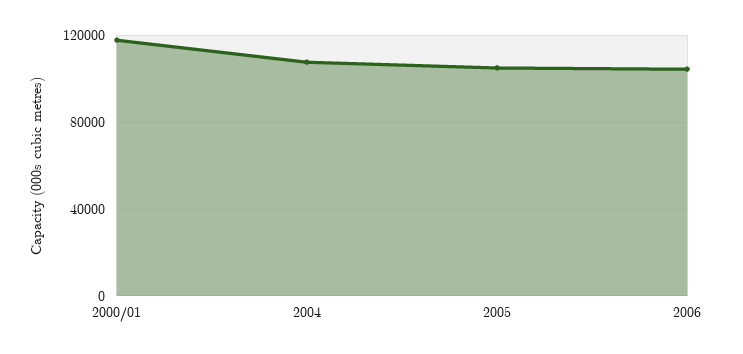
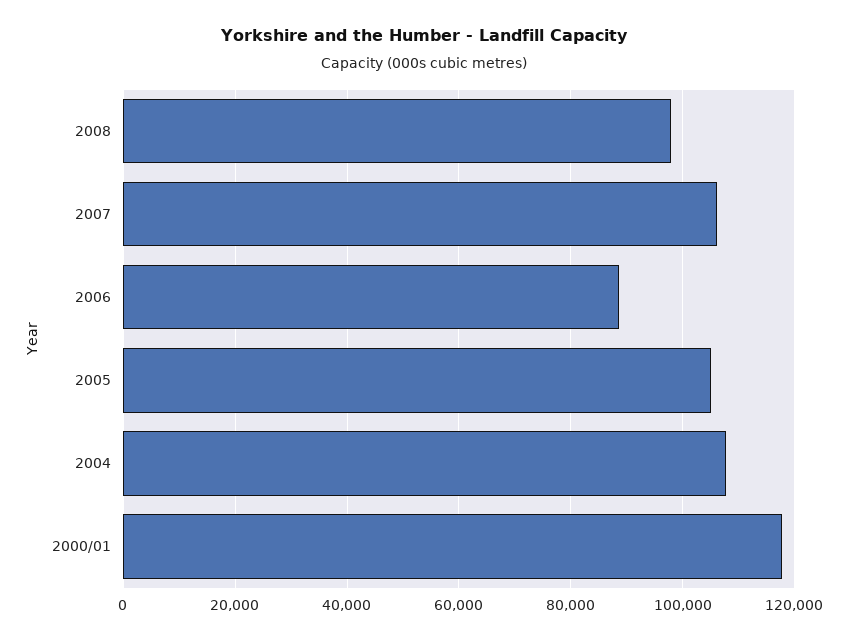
2006: 105000 -> 88000
2008: none -> 98000
2007: none -> 106000

